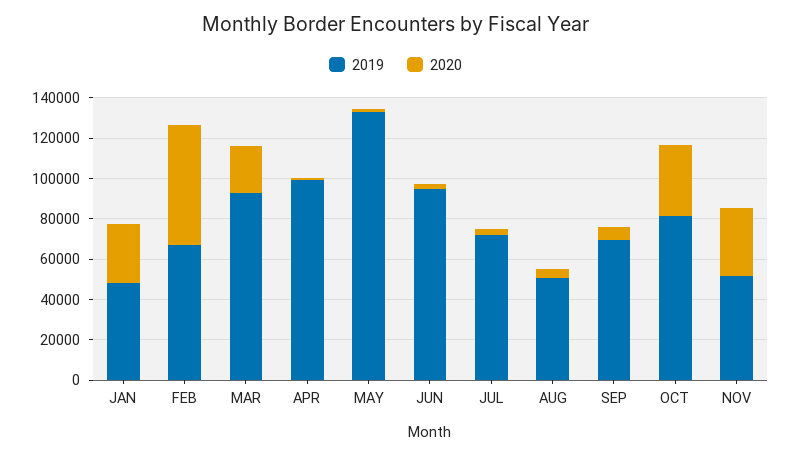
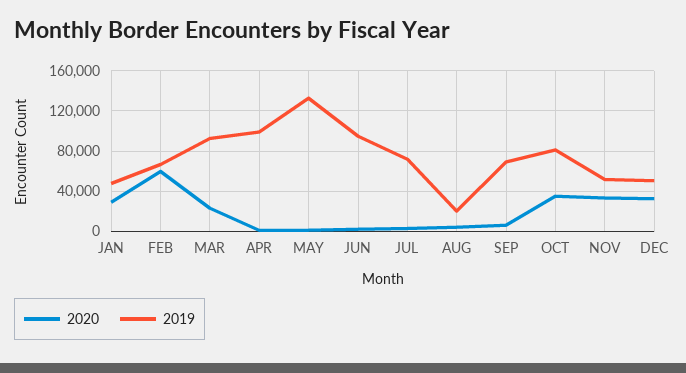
2019, AUG: 50000 -> 20000
2020, DEC: none -> 30000
2019, DEC: none -> 50000

